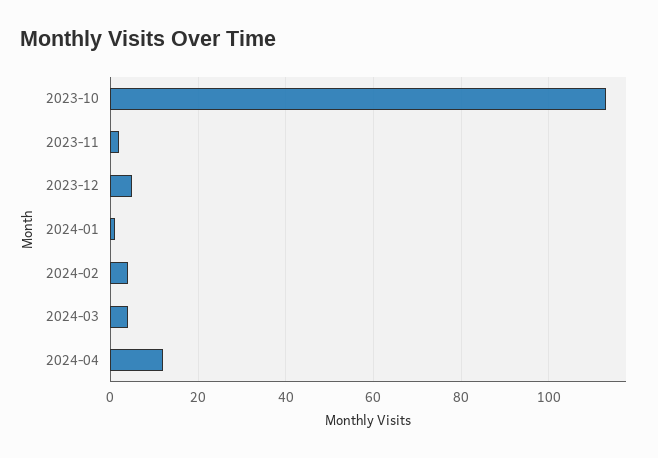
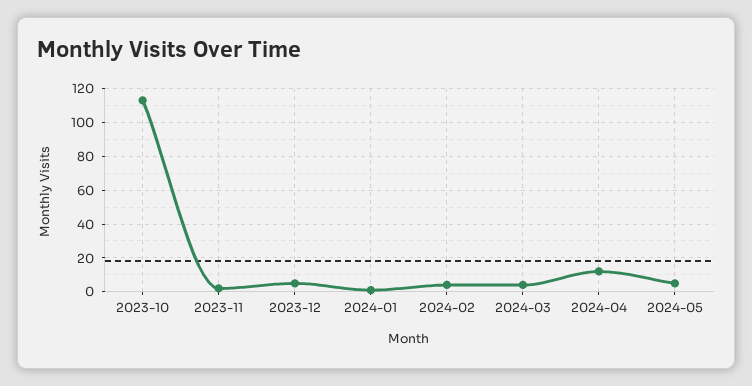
2024-05: none -> 5

